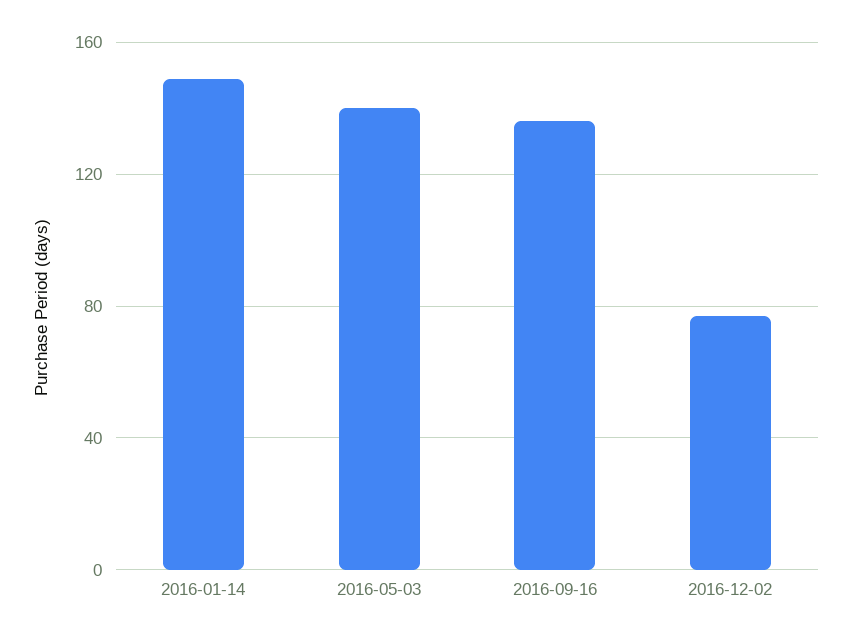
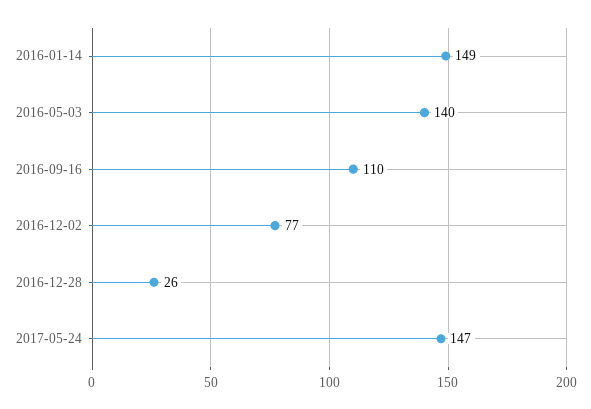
2016-09-16: 135 -> 110
2016-12-28: none -> 26
2017-05-24: none -> 147

